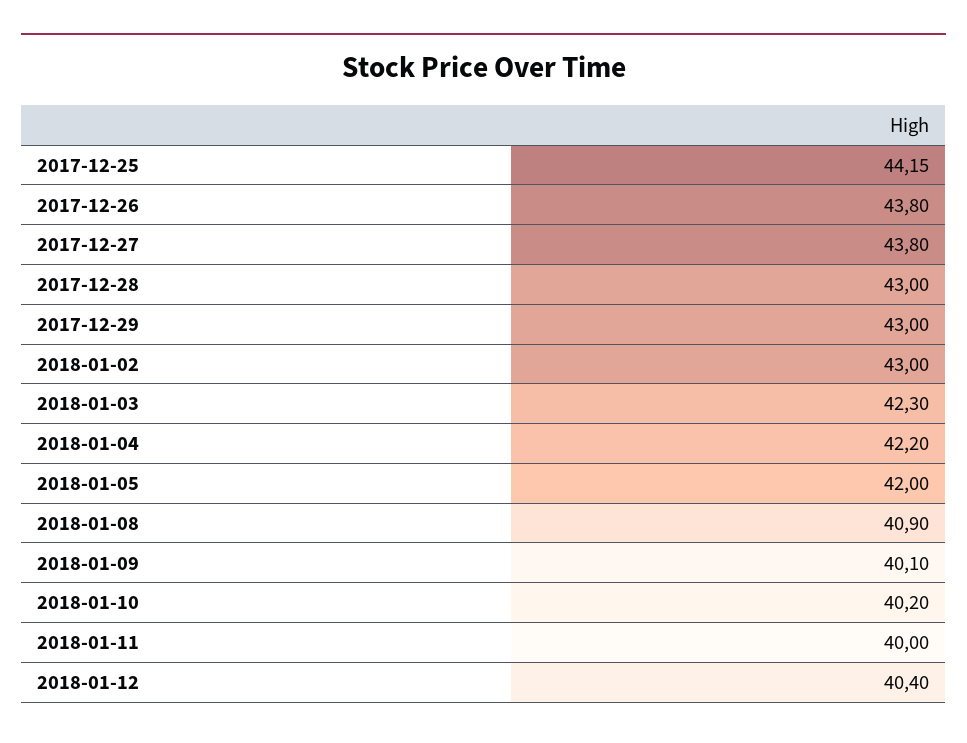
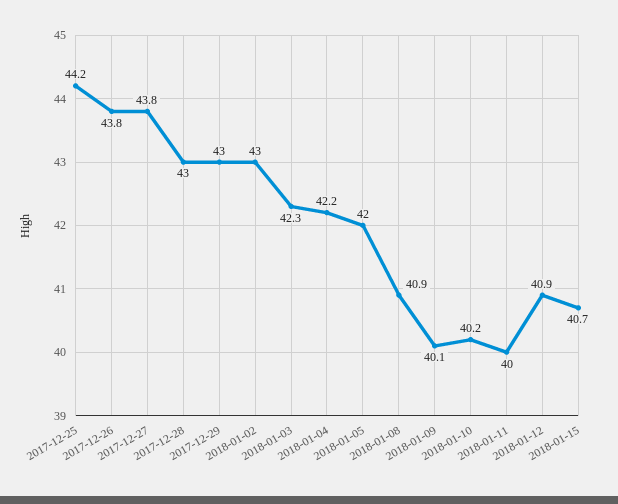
2018-01-12: 40.4 -> 40.9
2018-01-15: none -> 40.7

